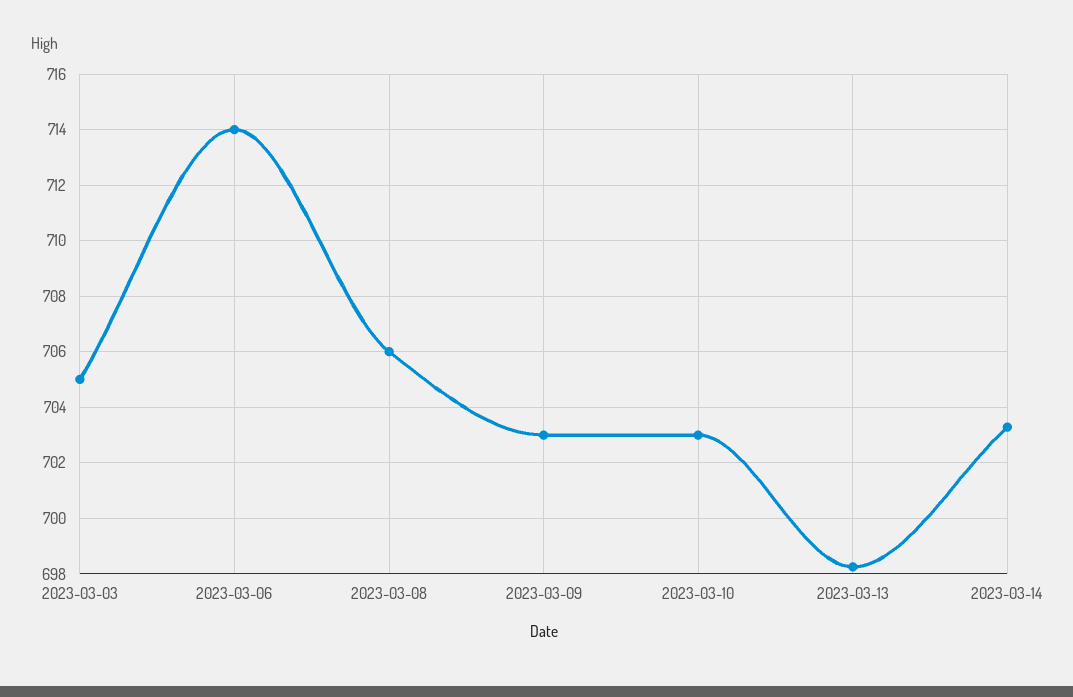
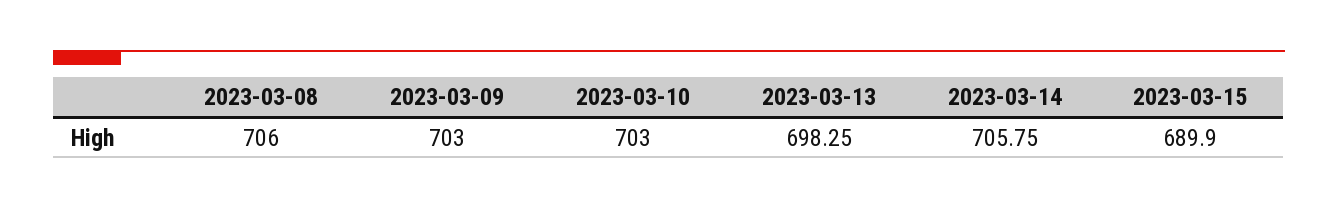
2023-03-03: 705 -> none
2023-03-06: 714 -> none
2023-03-14: 703.25 -> 705.75
2023-03-15: none -> 689.9

